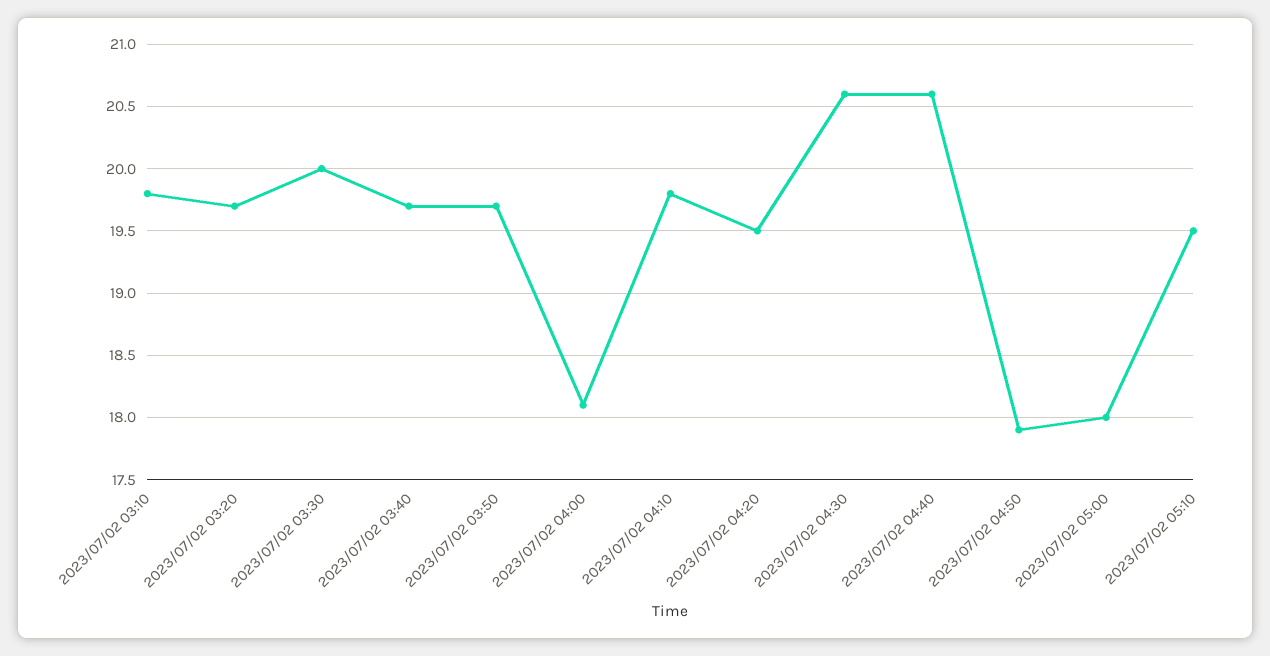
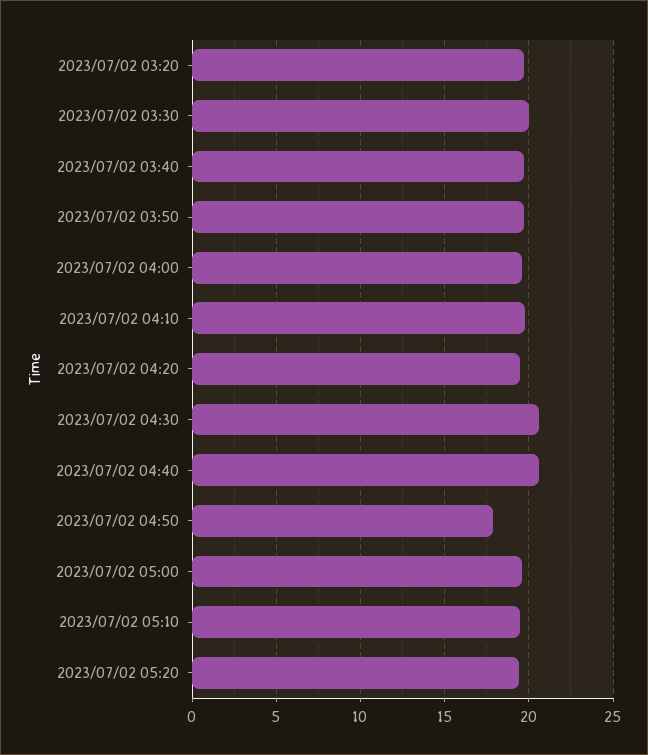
2023/07/02 03:10: 19.8 -> none
2023/07/02 04:00: 18.1 -> 19.5
2023/07/02 05:00: 18 -> 19.5
2023/07/02 05:20: none -> 19.5

